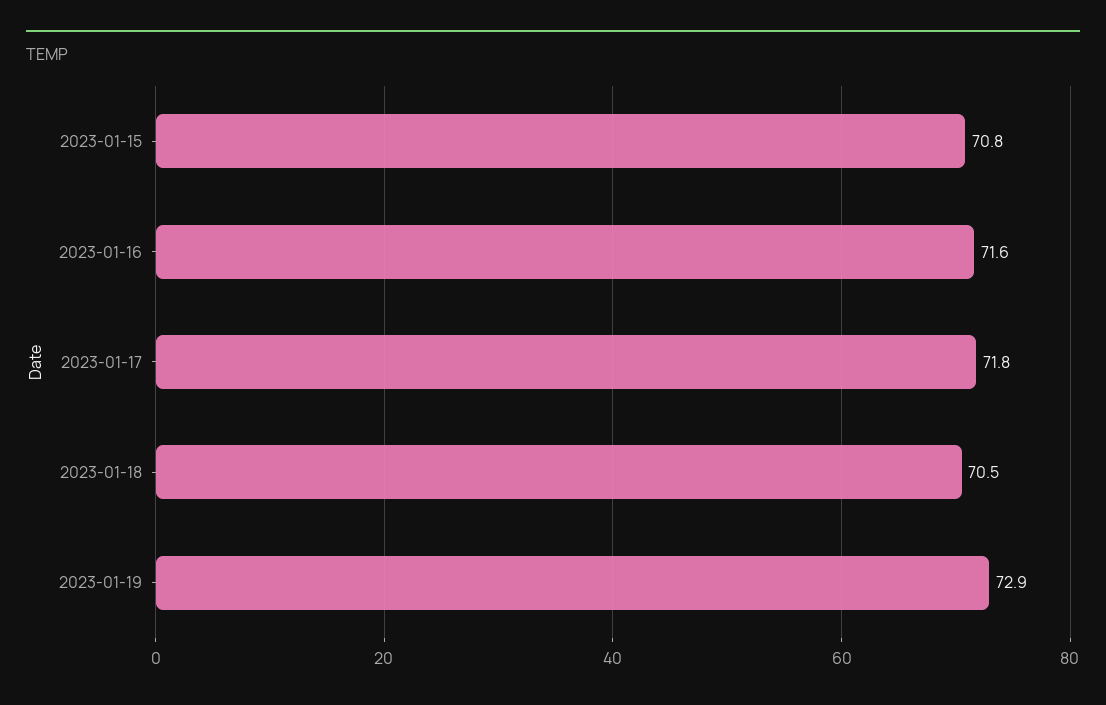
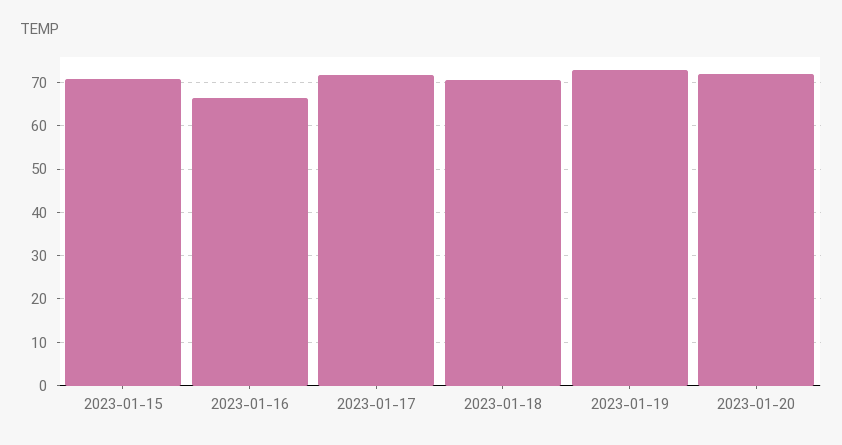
2023-01-16: 71.6 -> 66
2023-01-20: none -> 72

